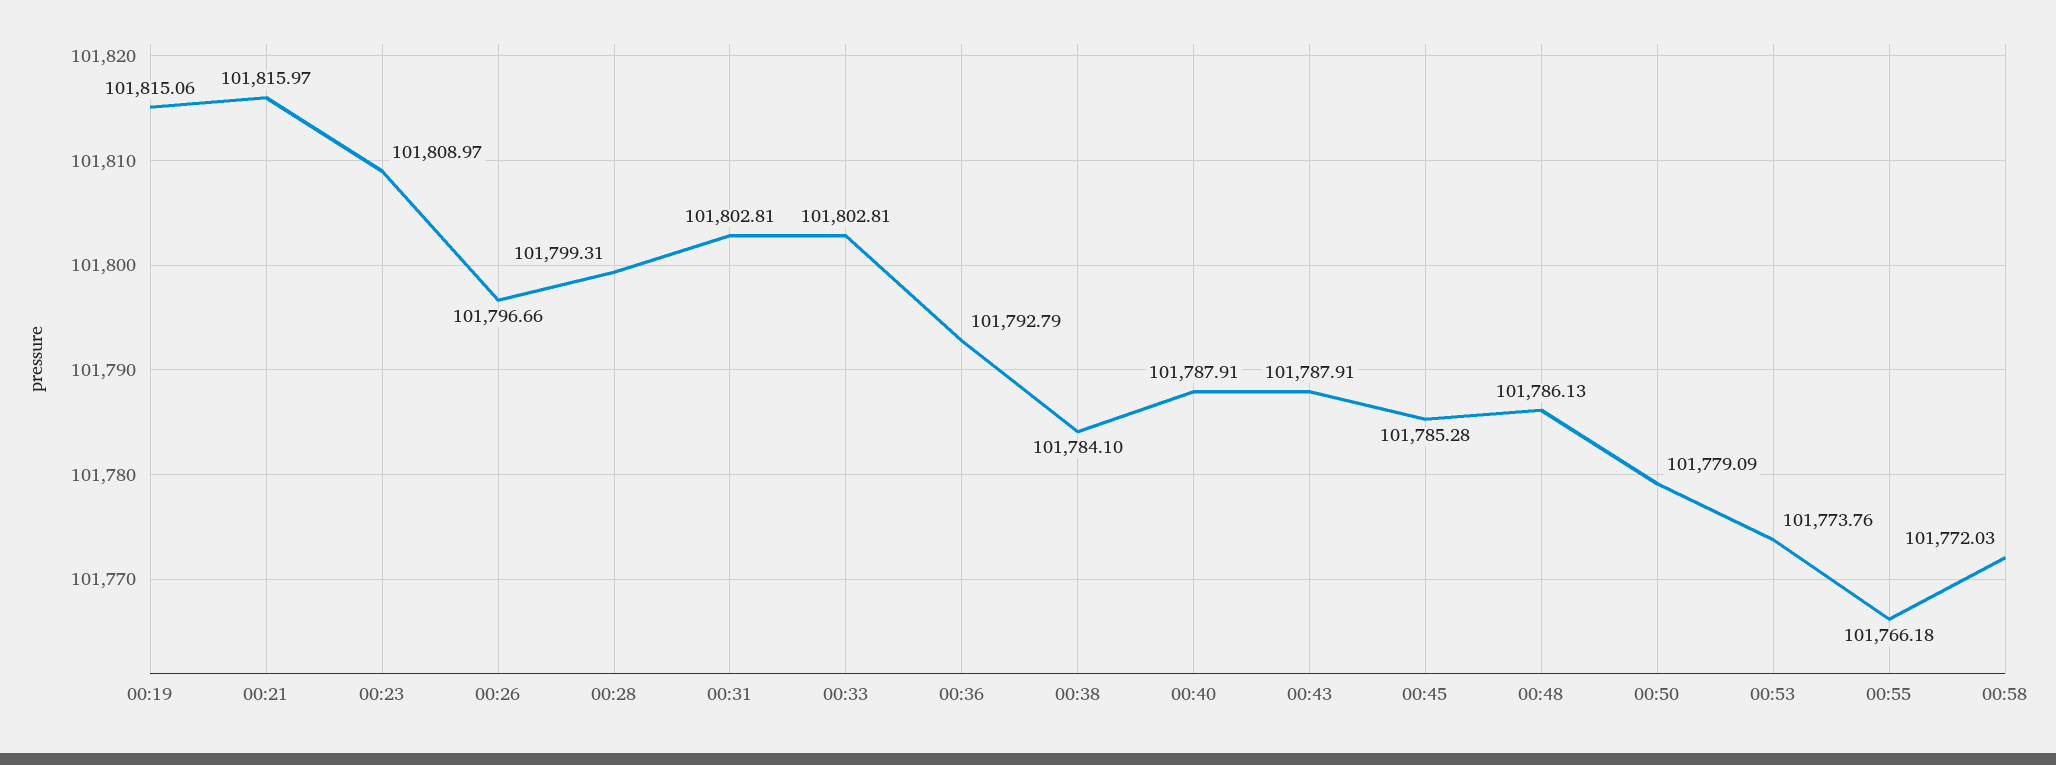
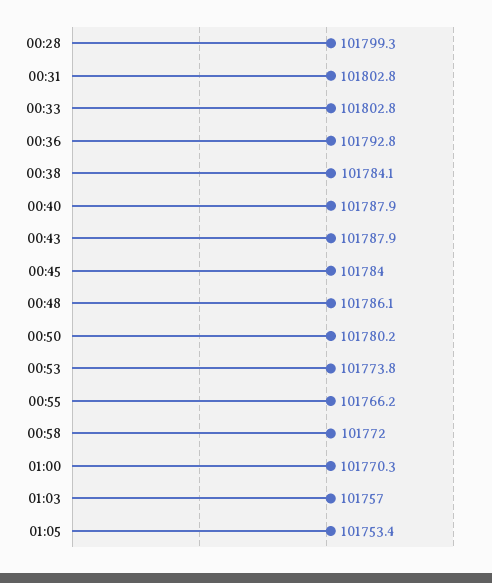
00:19: 101815.06 -> none
00:21: 101815.97 -> none
00:23: 101808.97 -> none
00:26: 101796.66 -> none
00:45: 101785.28 -> 101784
00:50: 101779.09 -> 101780.2
01:00: none -> 101770.3
01:03: none -> 101757
01:05: none -> 101753.4

